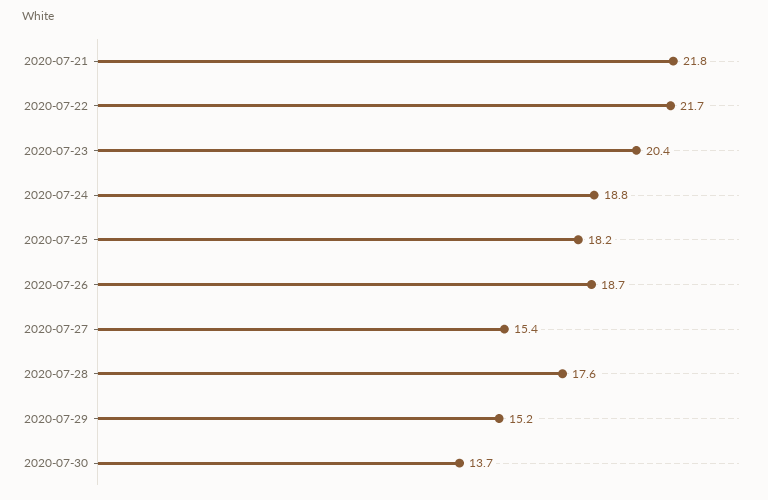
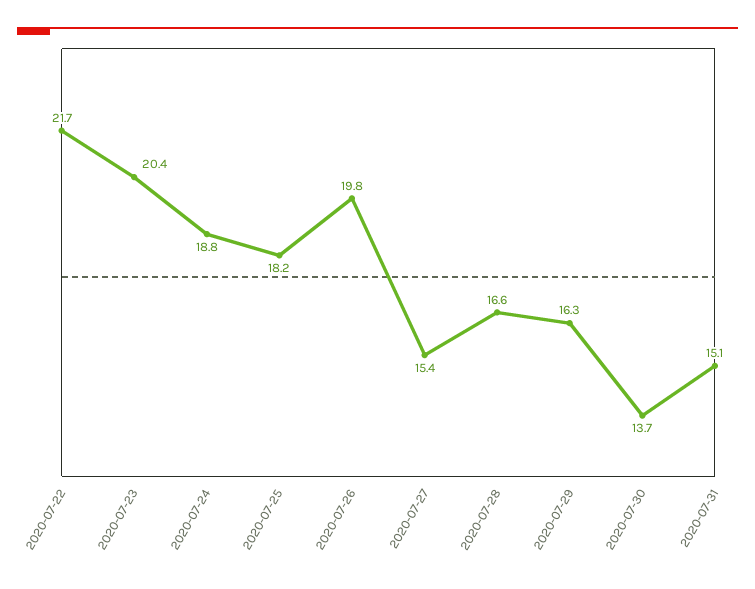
2020-07-21: 21.8 -> none
2020-07-26: 18.7 -> 19.8
2020-07-28: 17.6 -> 16.6
2020-07-29: 15.2 -> 16.3
2020-07-31: none -> 15.1

